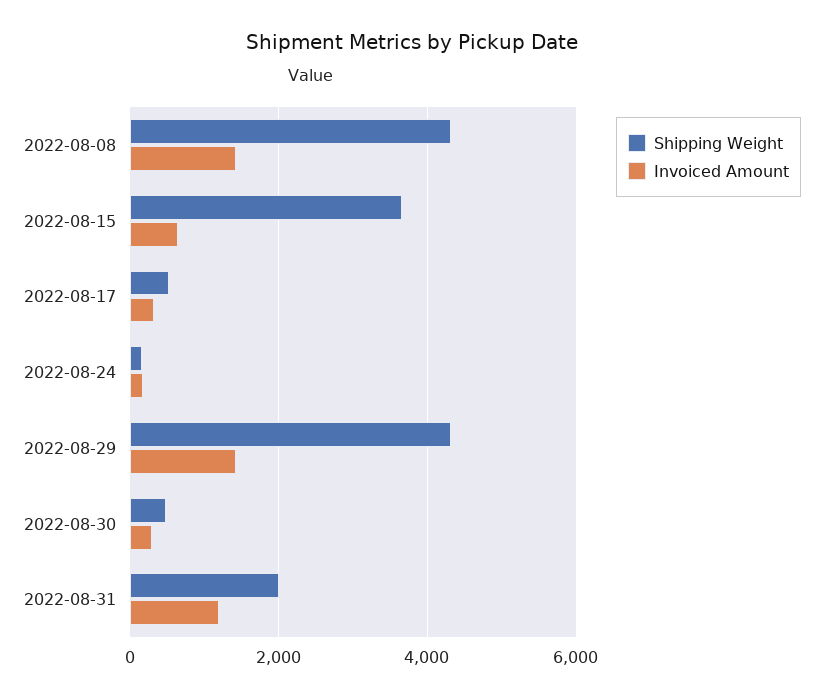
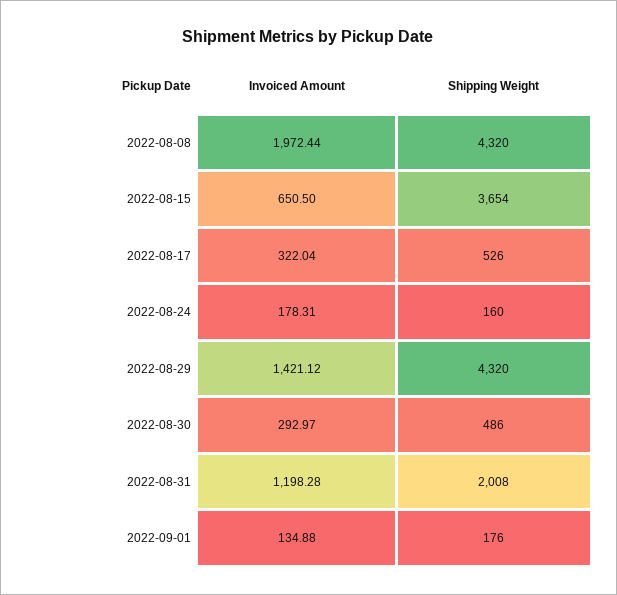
Invoiced Amount, 2022-08-08: 1400 -> 1972.44
Invoiced Amount, 2022-09-01: none -> 134.88
Shipping Weight, 2022-09-01: none -> 176

